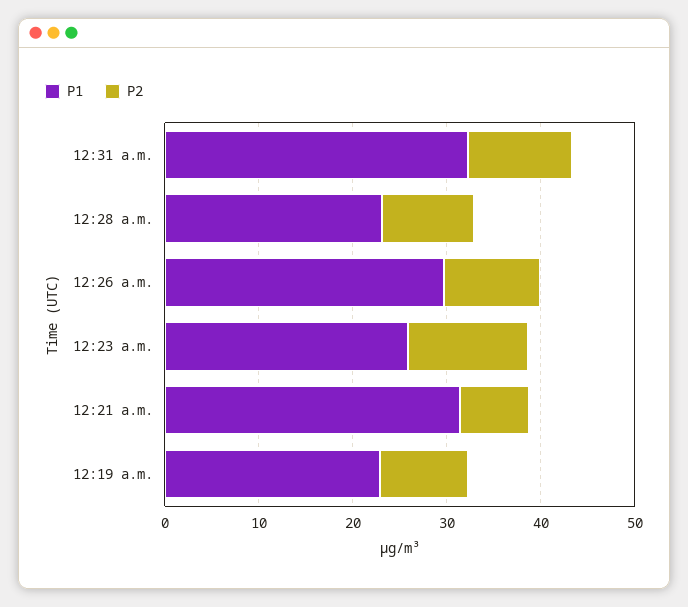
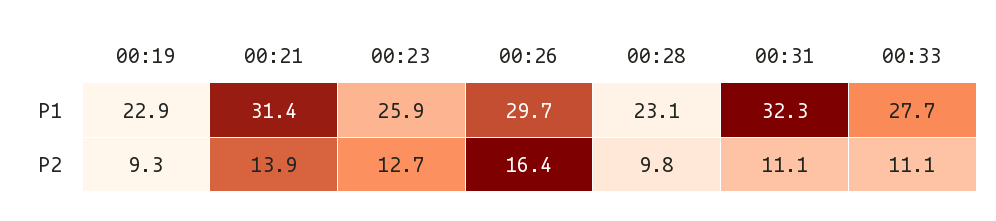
P2, 12:26 a.m.: 10 -> 16.4
P2, 12:21 a.m.: 8 -> 13.9
P1, 00:33: none -> 27.7
P2, 00:33: none -> 11.1

